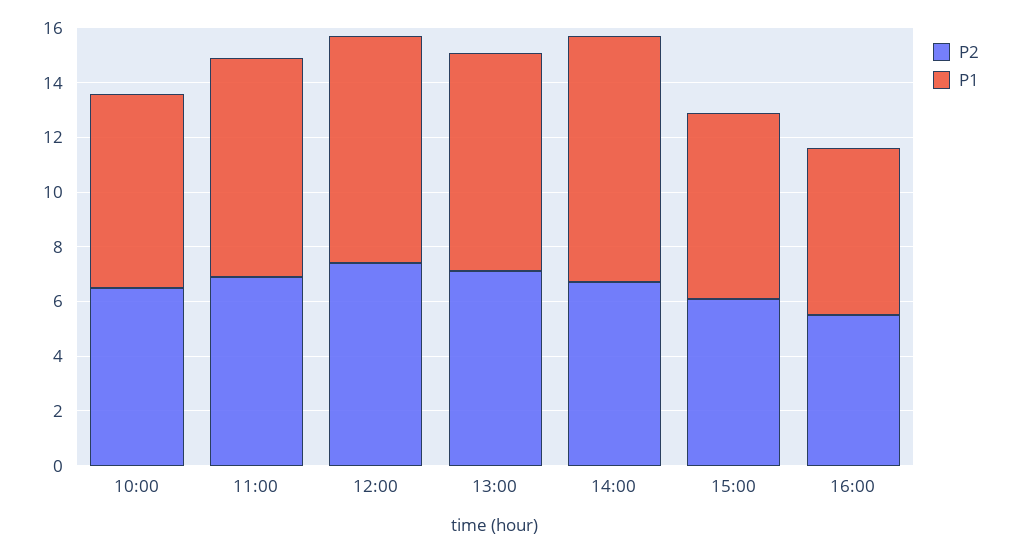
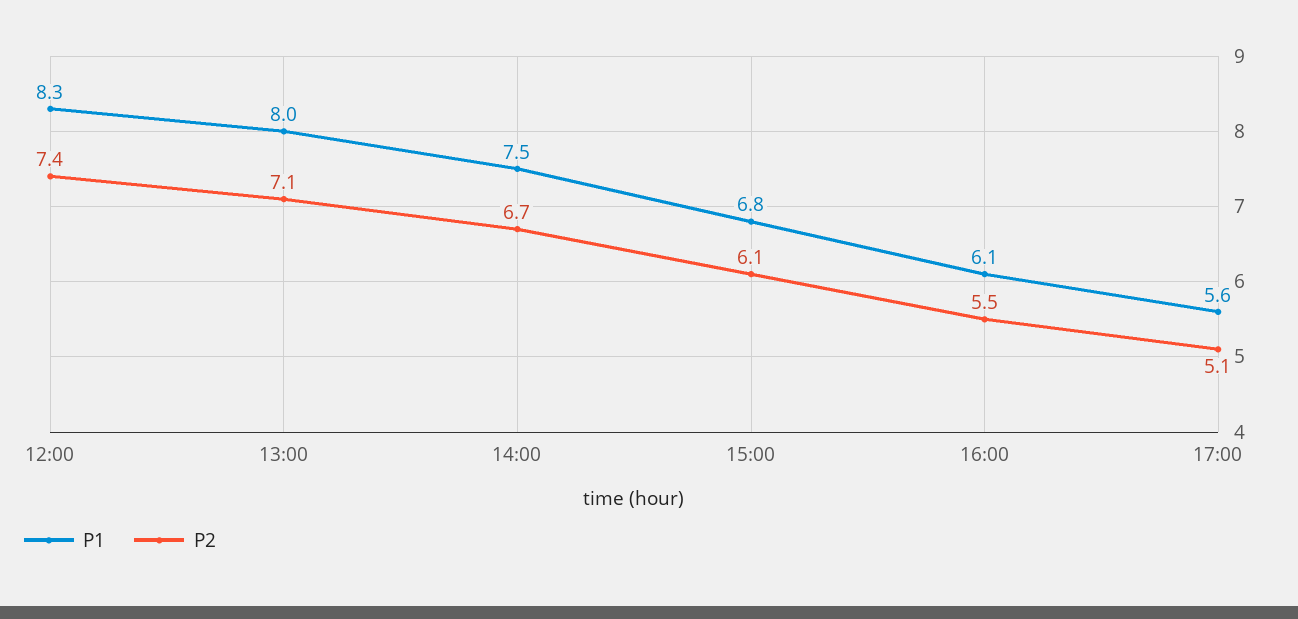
P2, 10:00: 6.5 -> none
P1, 10:00: 7 -> none
P2, 11:00: 7 -> none
P1, 11:00: 8 -> none
P1, 14:00: 9 -> 7.5
P1, 17:00: none -> 5.6
P2, 17:00: none -> 5.1

